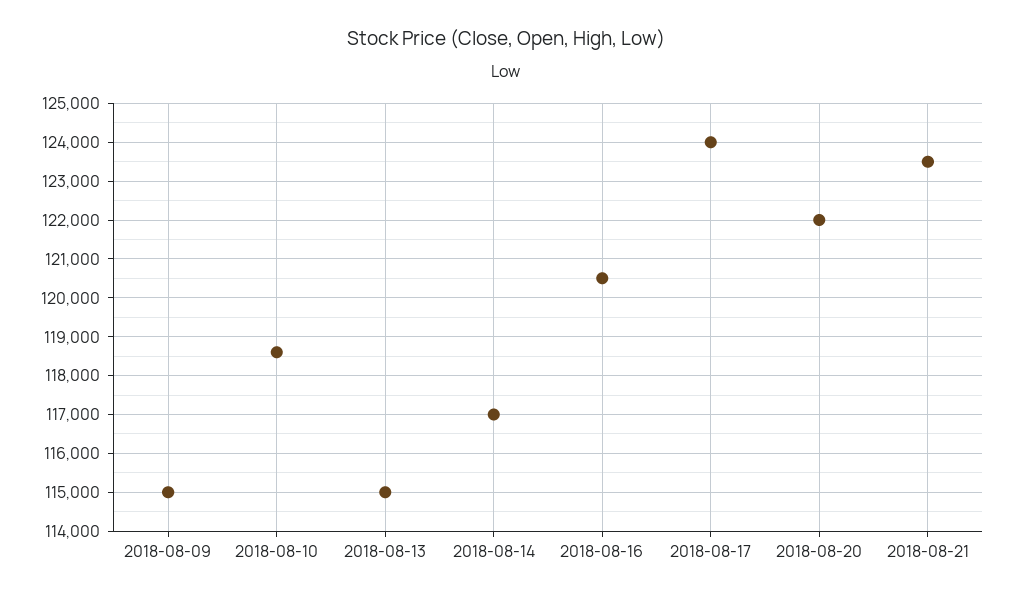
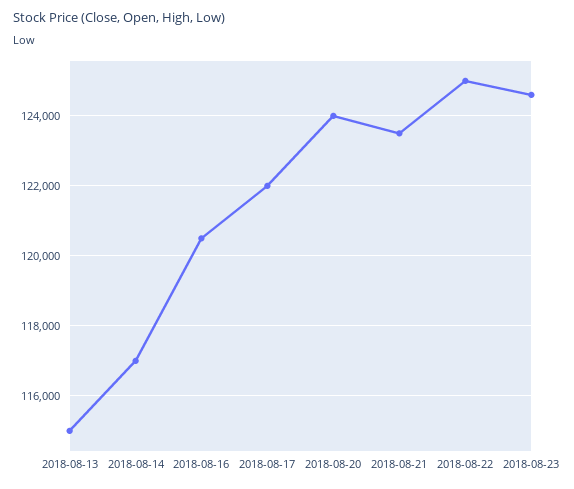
2018-08-09: 115000 -> none
2018-08-10: 118600 -> none
2018-08-17: 124000 -> 122000
2018-08-20: 122000 -> 124000
2018-08-22: none -> 125000
2018-08-23: none -> 124600

